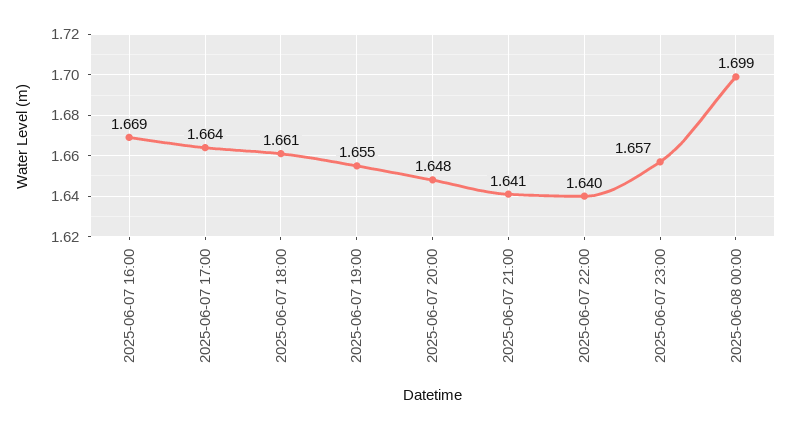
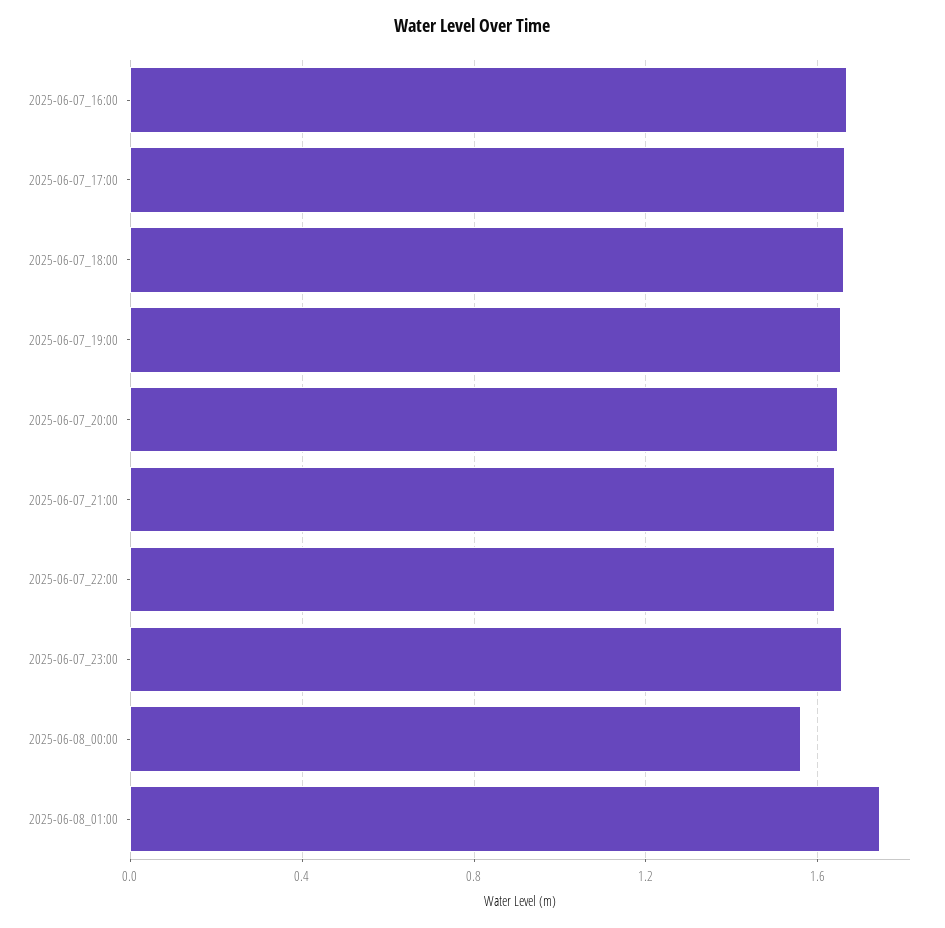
2025-06-08 00:00: 1.699 -> 1.55
2025-06-08_01:00: none -> 1.75

